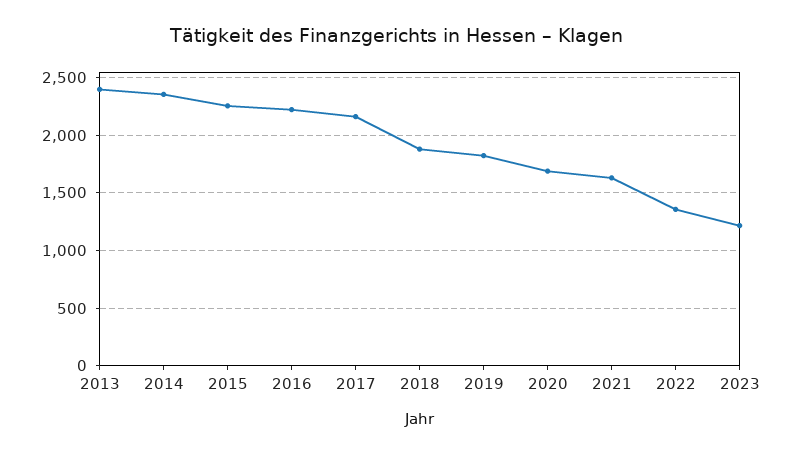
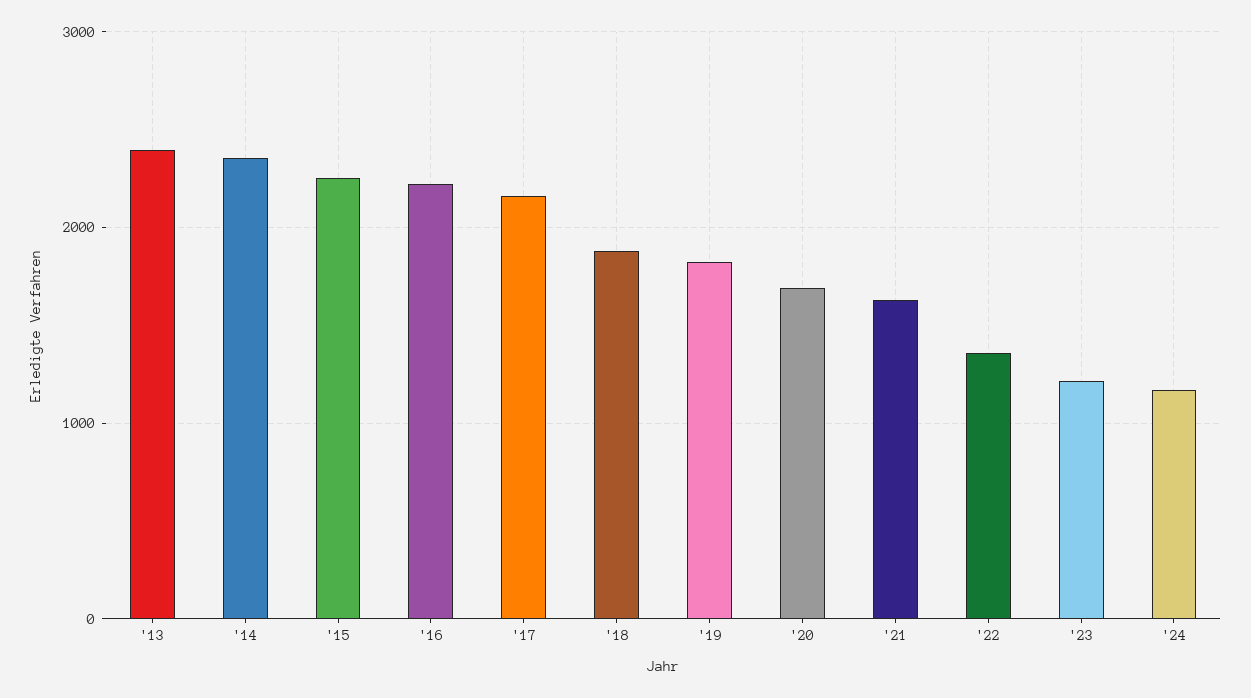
'24: none -> 1200

